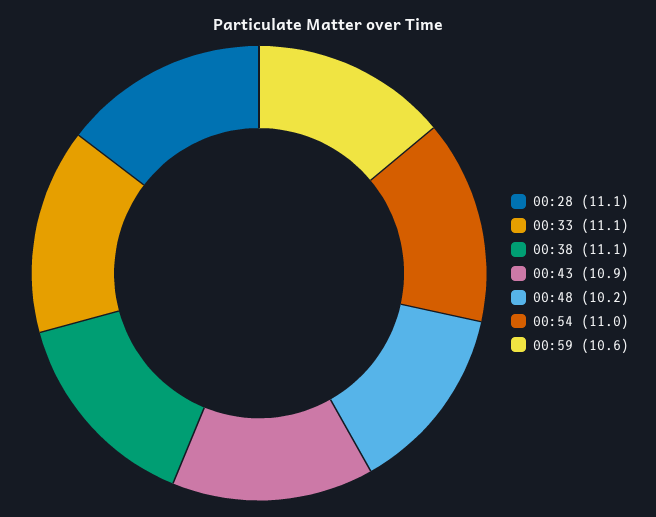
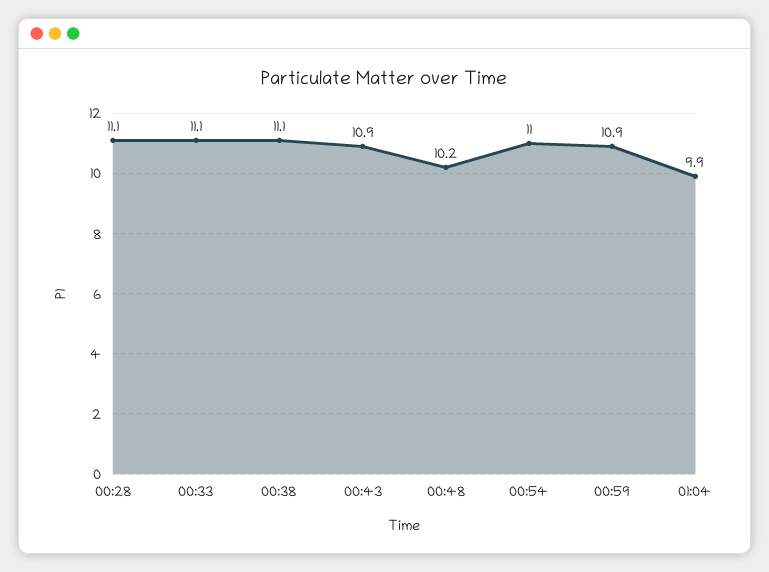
00:59: 10.6 -> 10.9
01:04: none -> 9.9

